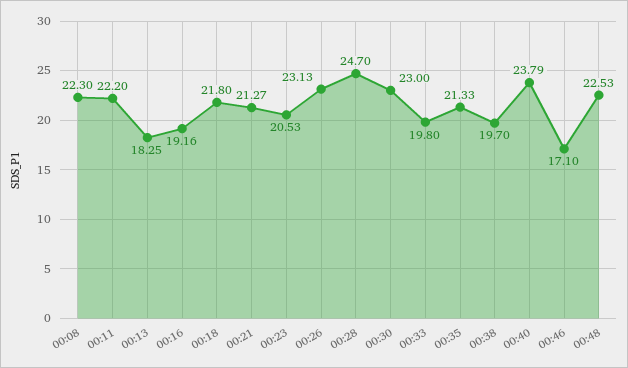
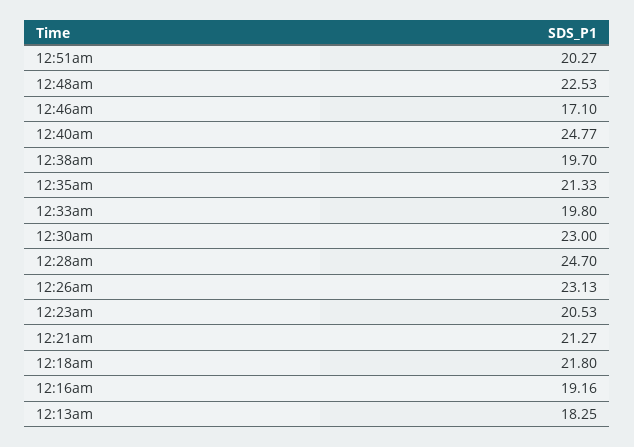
00:08: 22.3 -> none
00:11: 22.2 -> none
00:40: 23.79 -> 24.77
12:51am: none -> 20.27

